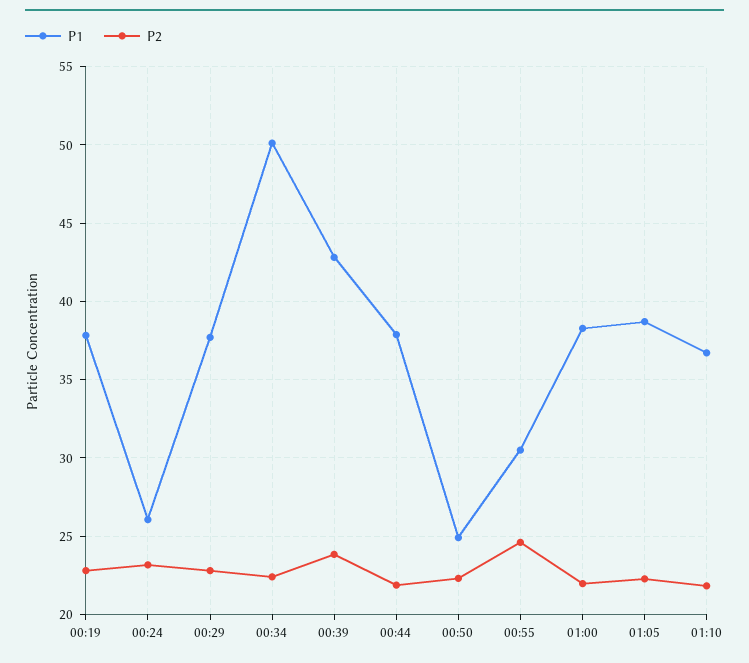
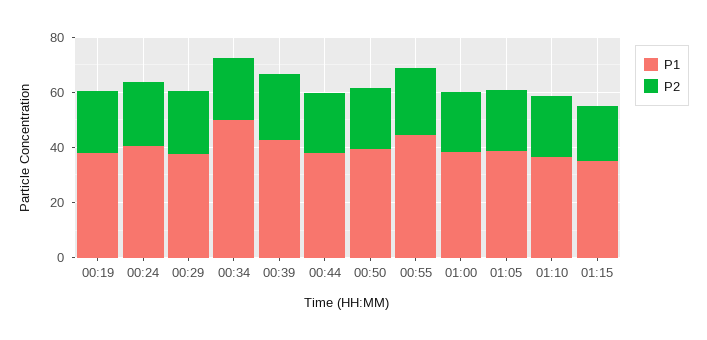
P1, 00:24: 26 -> 40
P1, 00:50: 25 -> 40
P1, 00:55: 30.5 -> 45
P1, 01:15: none -> 35
P2, 01:15: none -> 20

